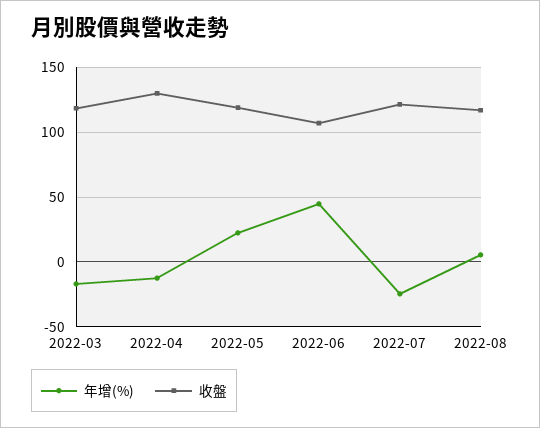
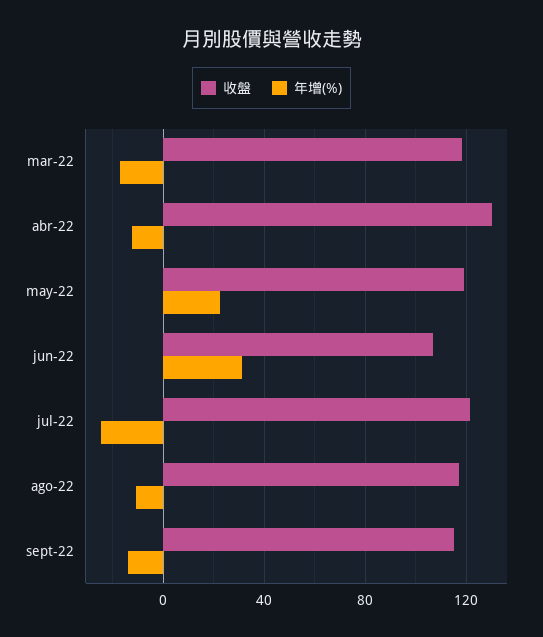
年增(%), 2022-06: 45 -> 30
年增(%), 2022-08: 5 -> -10
收盤, sept-22: none -> 115
年增(%), sept-22: none -> -15

